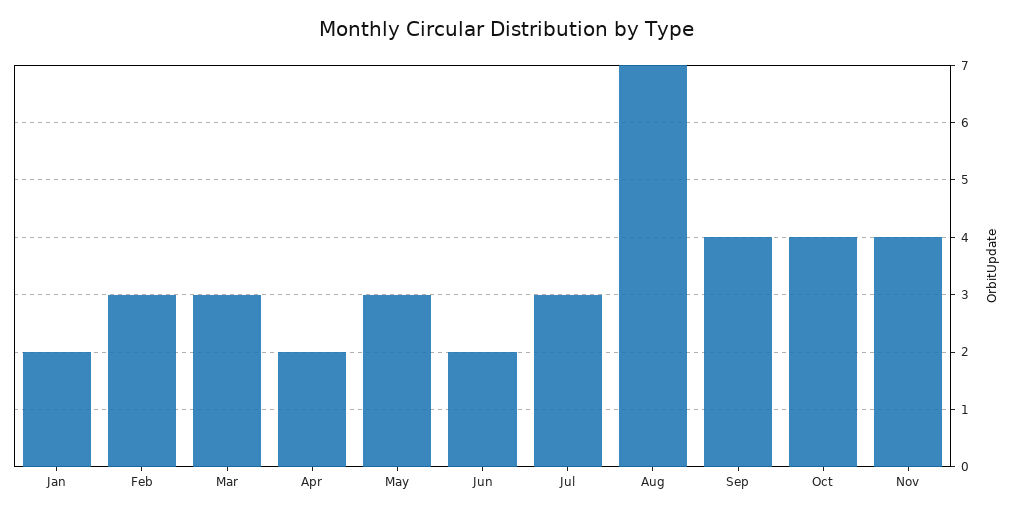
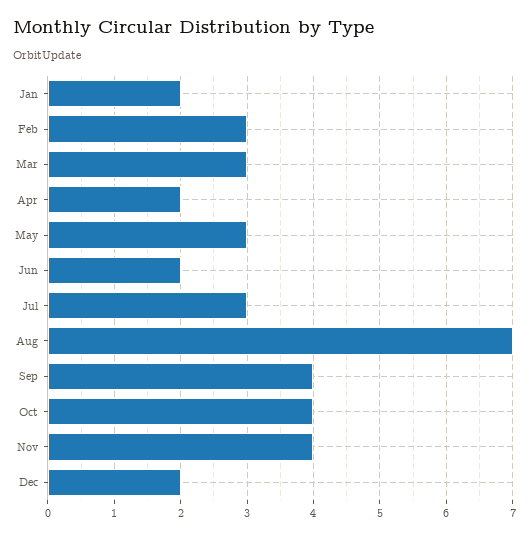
Dec: none -> 2

